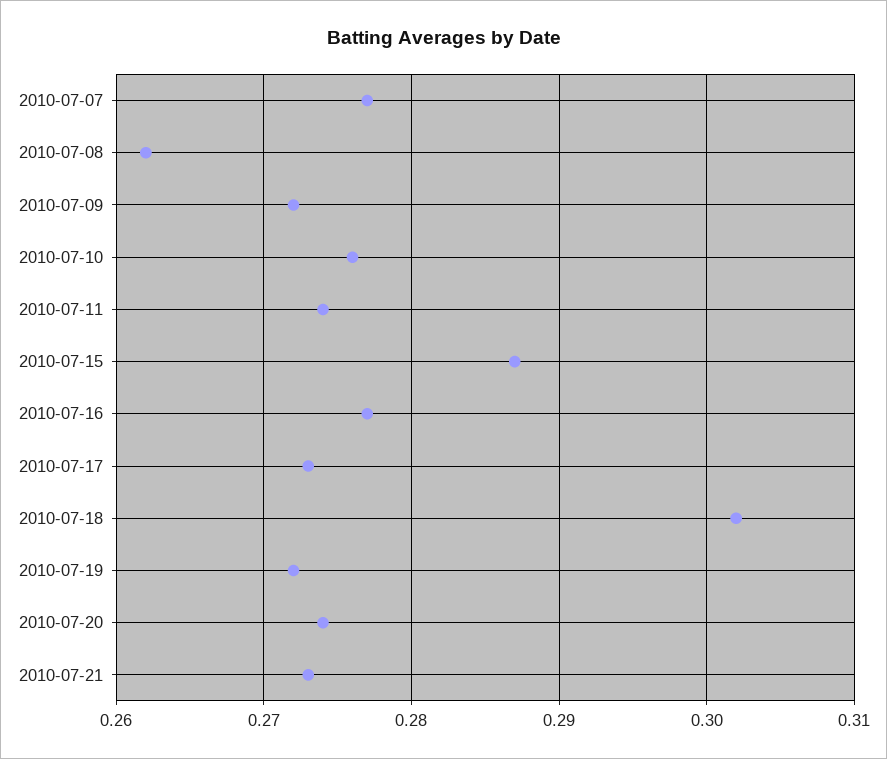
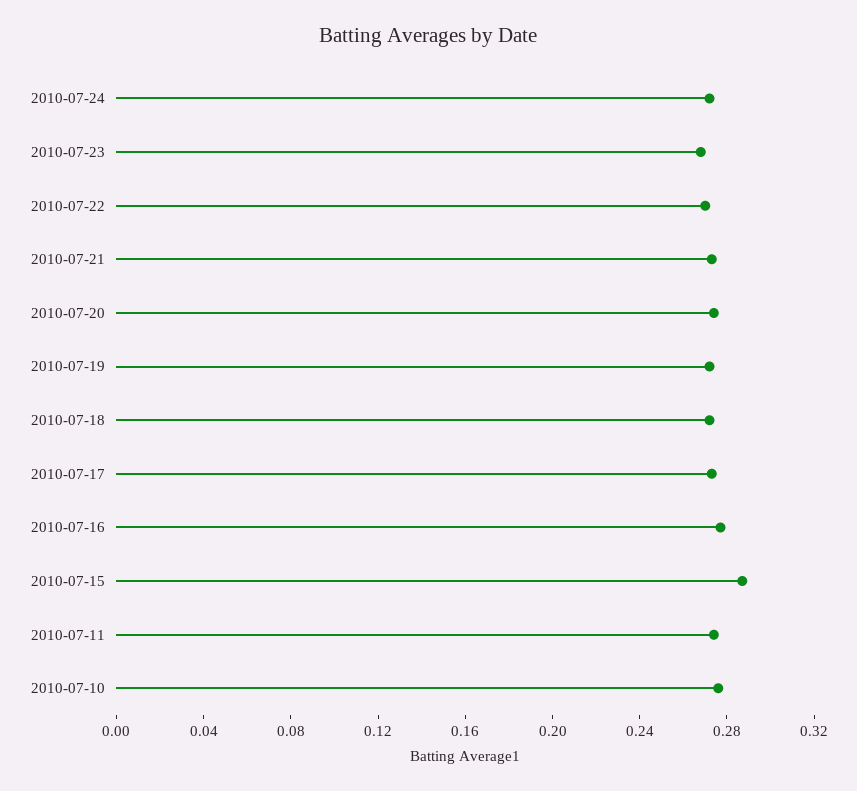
2010-07-07: 0.277 -> none
2010-07-08: 0.262 -> none
2010-07-09: 0.272 -> none
2010-07-18: 0.302 -> 0.27
2010-07-24: none -> 0.27
2010-07-23: none -> 0.27
2010-07-22: none -> 0.27

